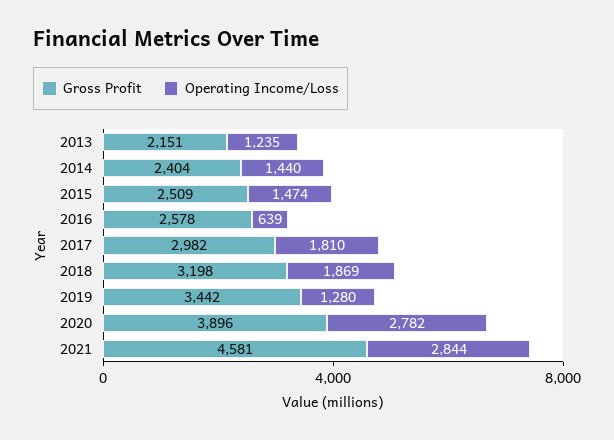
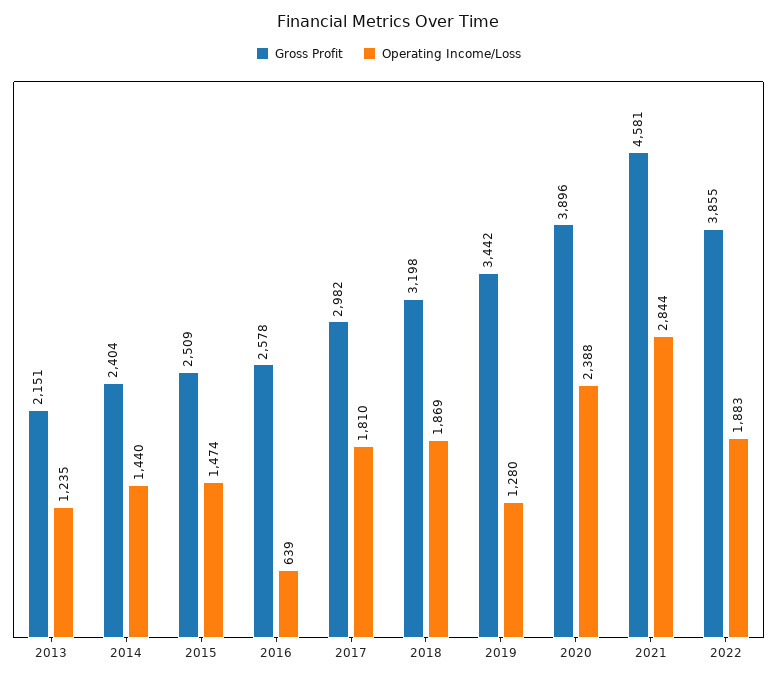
Operating Income/Loss, 2020: 2782 -> 2388
Gross Profit, 2022: none -> 3855
Operating Income/Loss, 2022: none -> 1883

